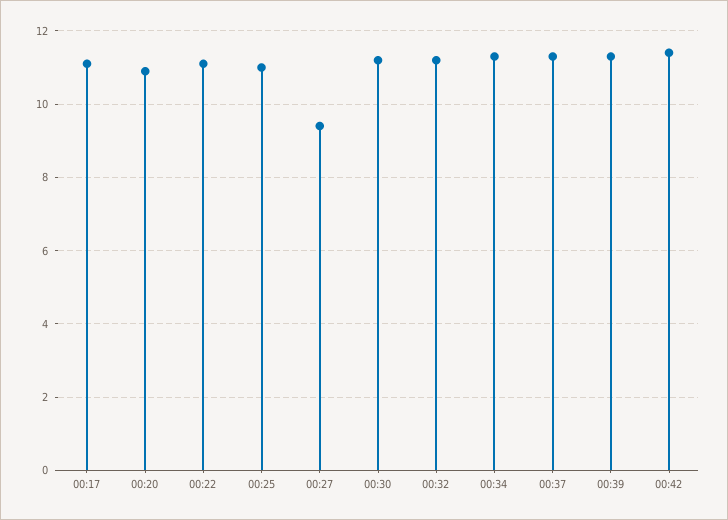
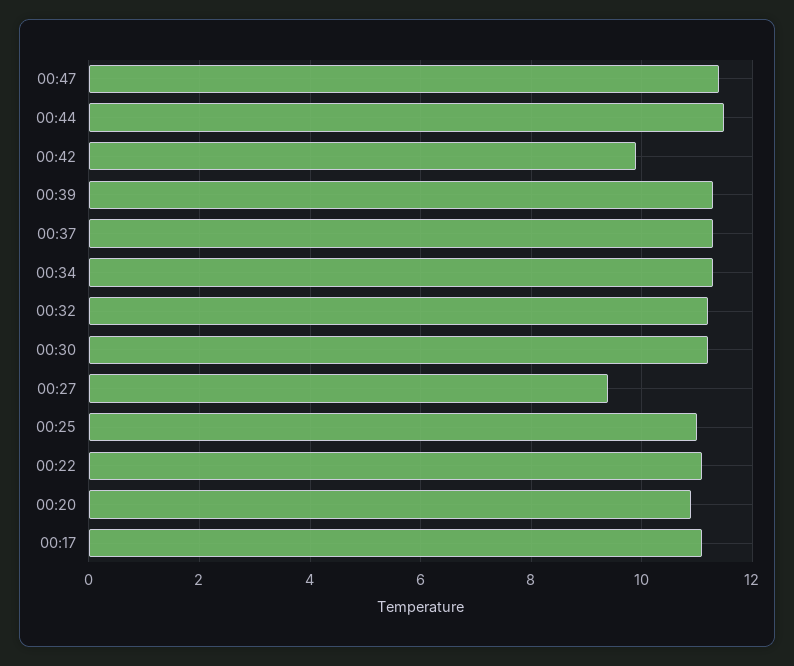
00:42: 11.5 -> 10
00:47: none -> 11.5
00:44: none -> 11.5

